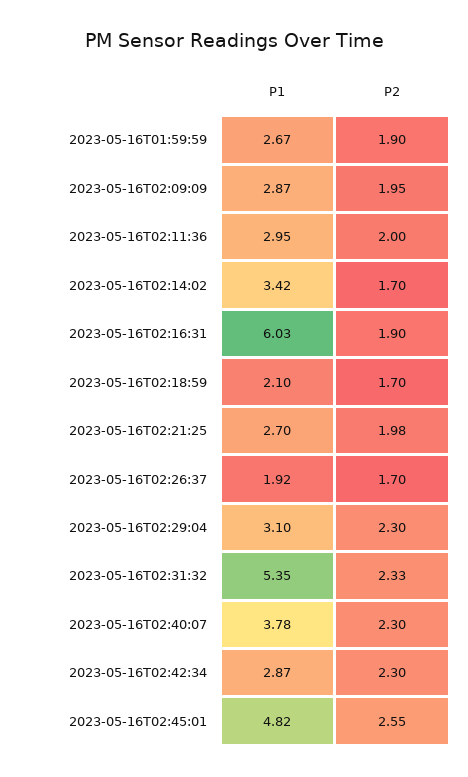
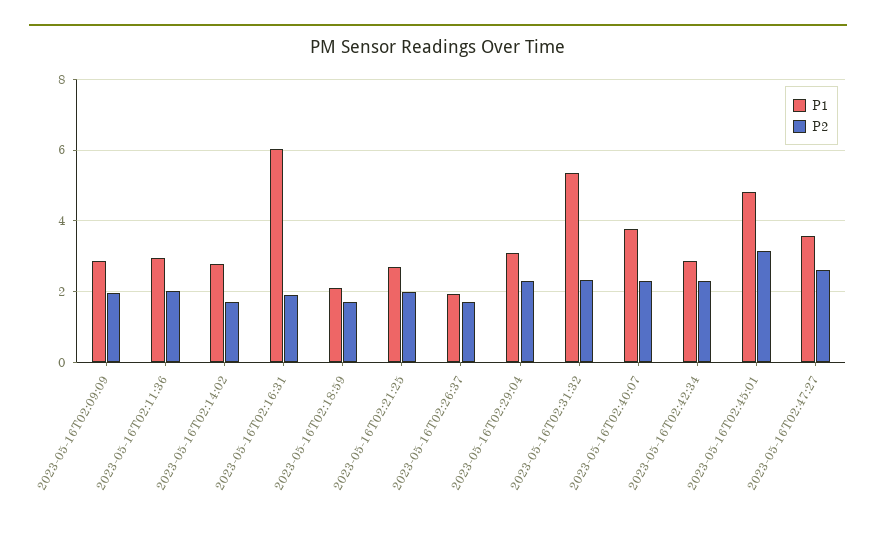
P1, 2023-05-16T01:59:59: 2.67 -> none
P2, 2023-05-16T01:59:59: 1.9 -> none
P1, 2023-05-16T02:14:02: 3.42 -> 2.8
P2, 2023-05-16T02:45:01: 2.55 -> 3.2
P1, 2023-05-16T02:47:27: none -> 3.6
P2, 2023-05-16T02:47:27: none -> 2.6

